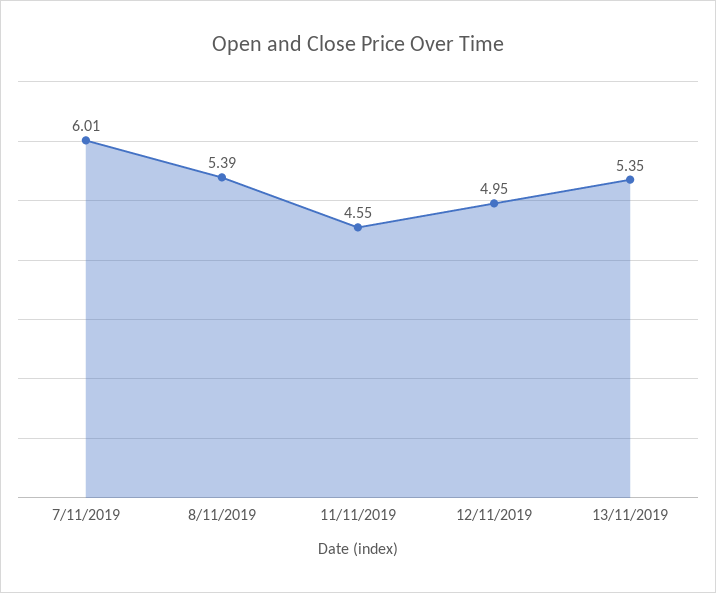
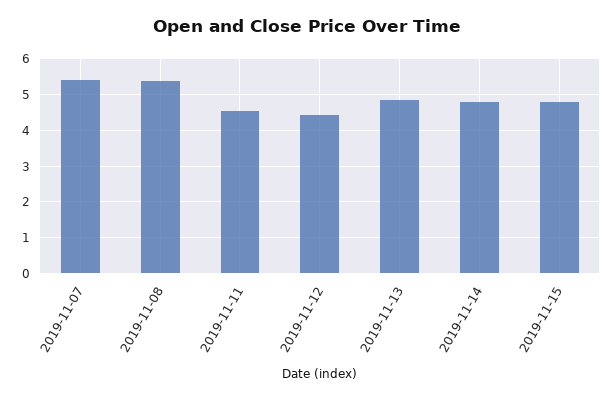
7/11/2019: 6.01 -> 5.4
12/11/2019: 4.95 -> 4.4
13/11/2019: 5.35 -> 4.8
2019-11-14: none -> 4.8
2019-11-15: none -> 4.8

